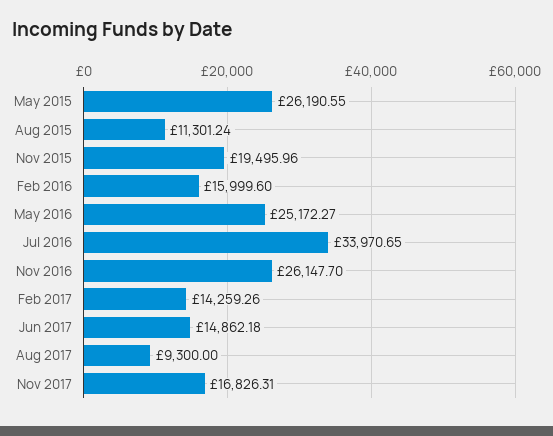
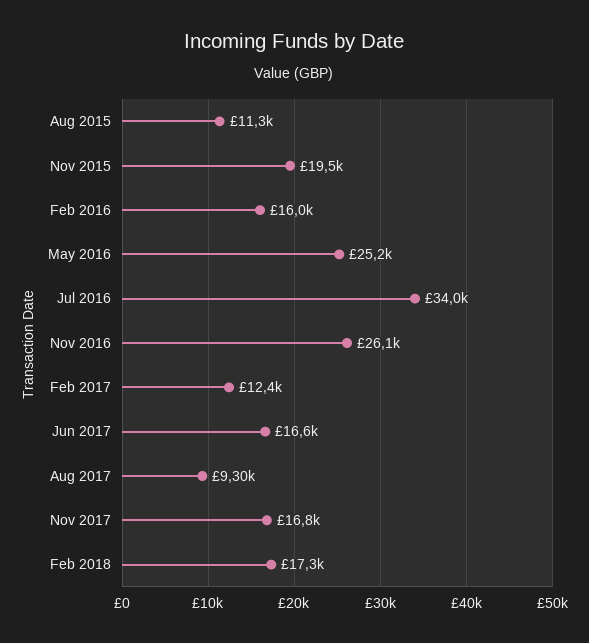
May 2015: 26190.55 -> none
Feb 2017: 14259.26 -> 12400
Jun 2017: 14862.18 -> 16600
Feb 2018: none -> 17300

